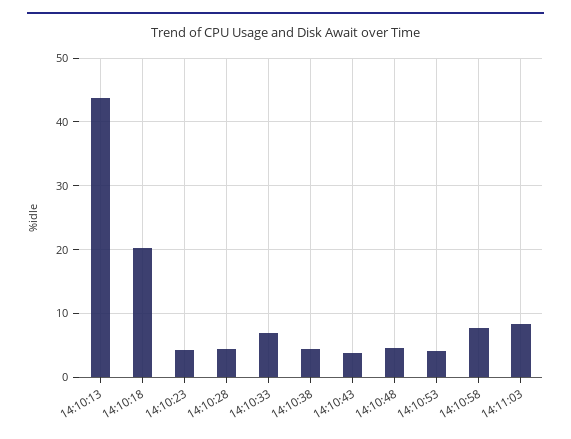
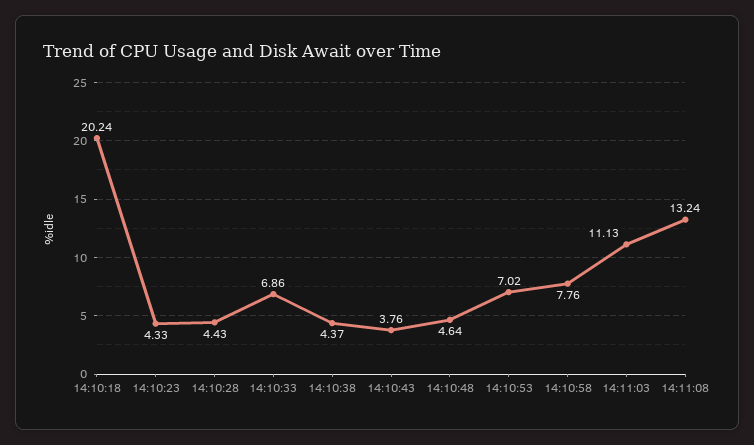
14:10:13: 44 -> none
14:10:53: 4 -> 7.02
14:11:03: 8 -> 11.13
14:11:08: none -> 13.24

